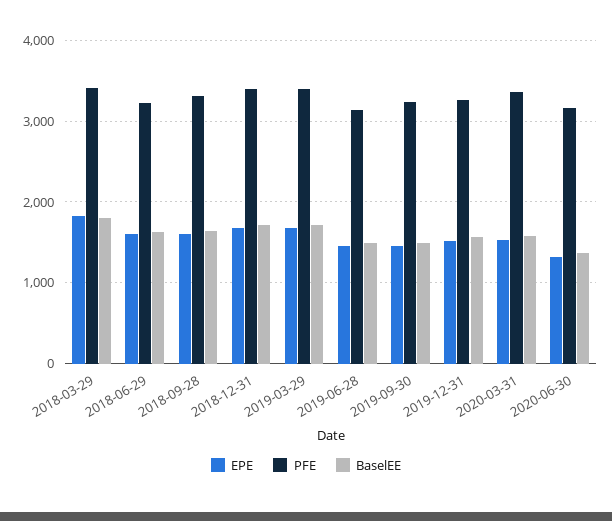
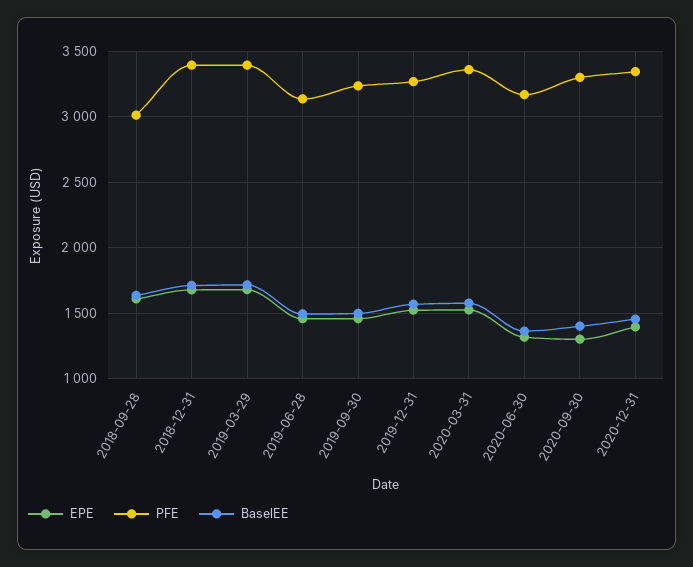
EPE, 2018-03-29: 1800 -> none
PFE, 2018-03-29: 3400 -> none
BaselEE, 2018-03-29: 1800 -> none
EPE, 2018-06-29: 1600 -> none
PFE, 2018-06-29: 3200 -> none
BaselEE, 2018-06-29: 1600 -> none
PFE, 2018-09-28: 3300 -> 3000
EPE, 2020-09-30: none -> 1300
PFE, 2020-09-30: none -> 3300
BaselEE, 2020-09-30: none -> 1400
EPE, 2020-12-31: none -> 1400
PFE, 2020-12-31: none -> 3350
BaselEE, 2020-12-31: none -> 1450

